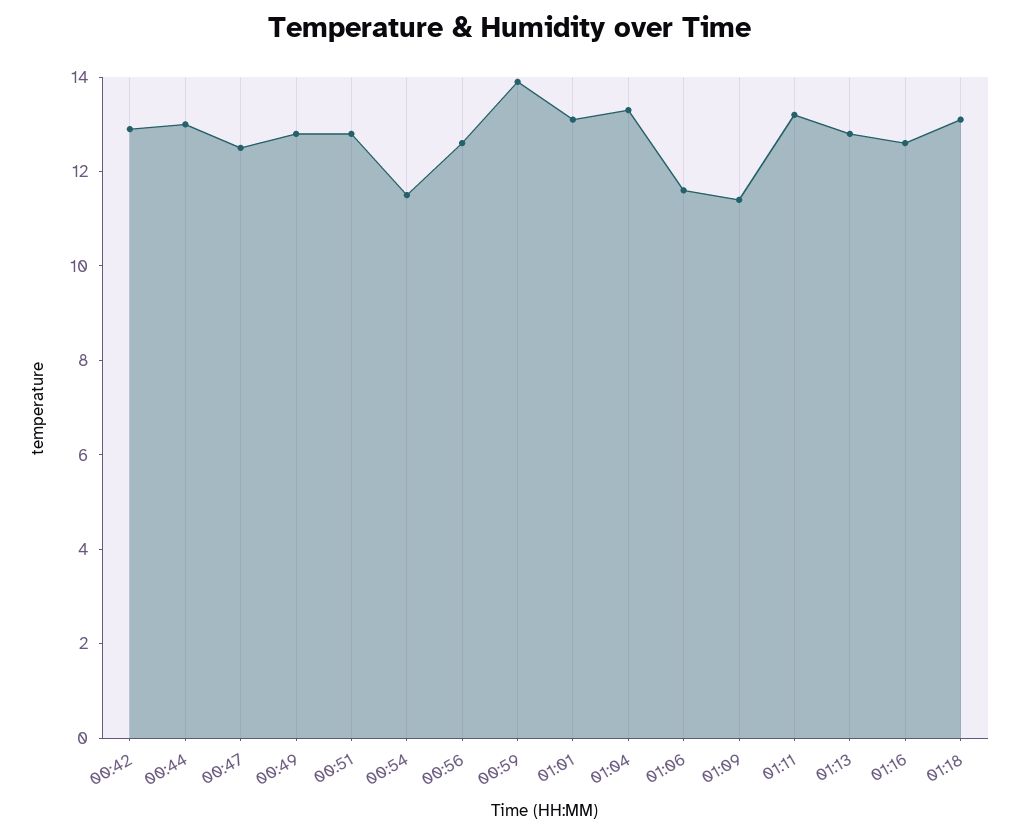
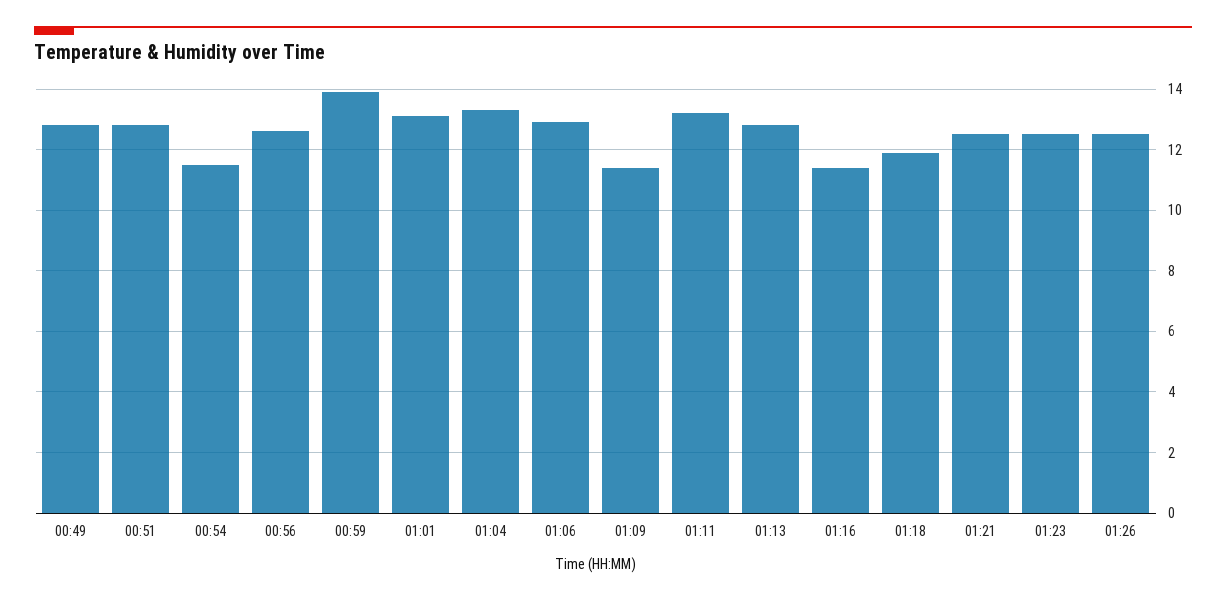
00:42: 13 -> none
00:44: 13 -> none
00:47: 12.5 -> none
01:06: 11.5 -> 13
01:16: 12.5 -> 11.5
01:18: 13 -> 12
01:21: none -> 12.5
01:23: none -> 12.5
01:26: none -> 12.5

